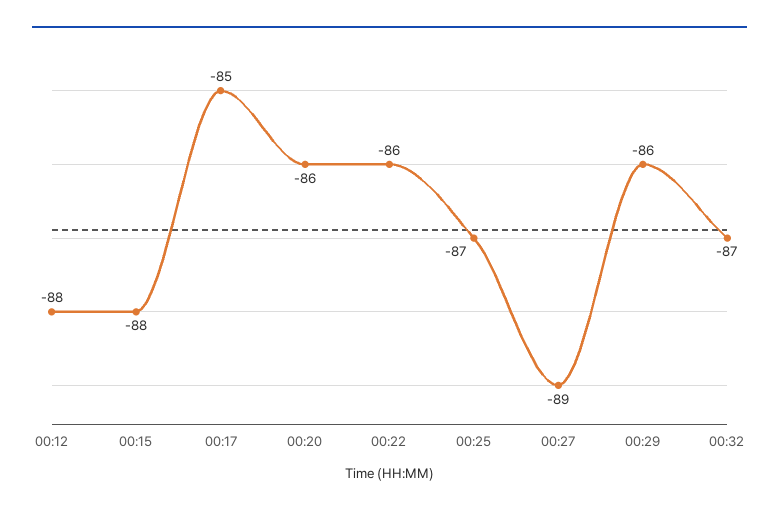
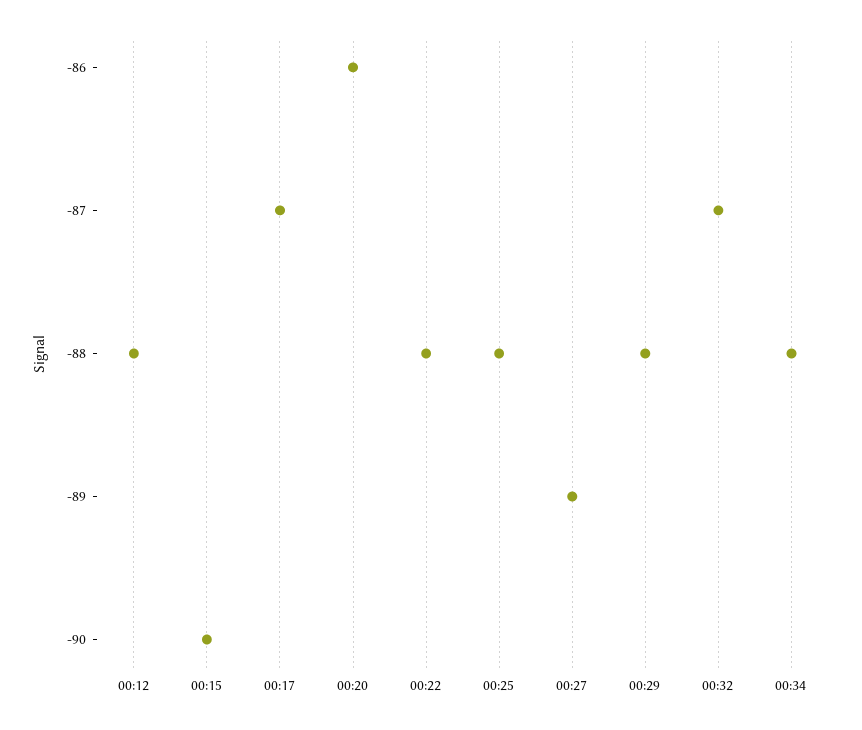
00:15: -88 -> -90
00:17: -85 -> -87
00:22: -86 -> -88
00:25: -87 -> -88
00:29: -86 -> -88
00:34: none -> -88

